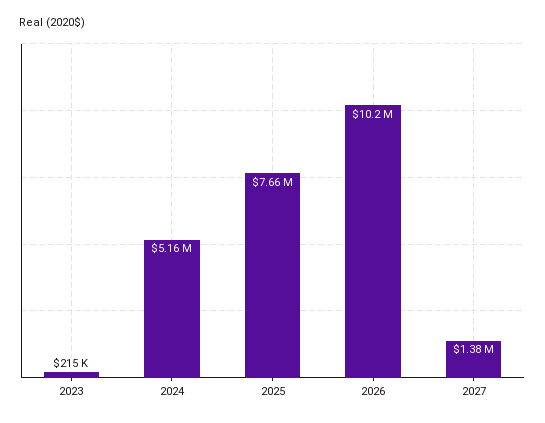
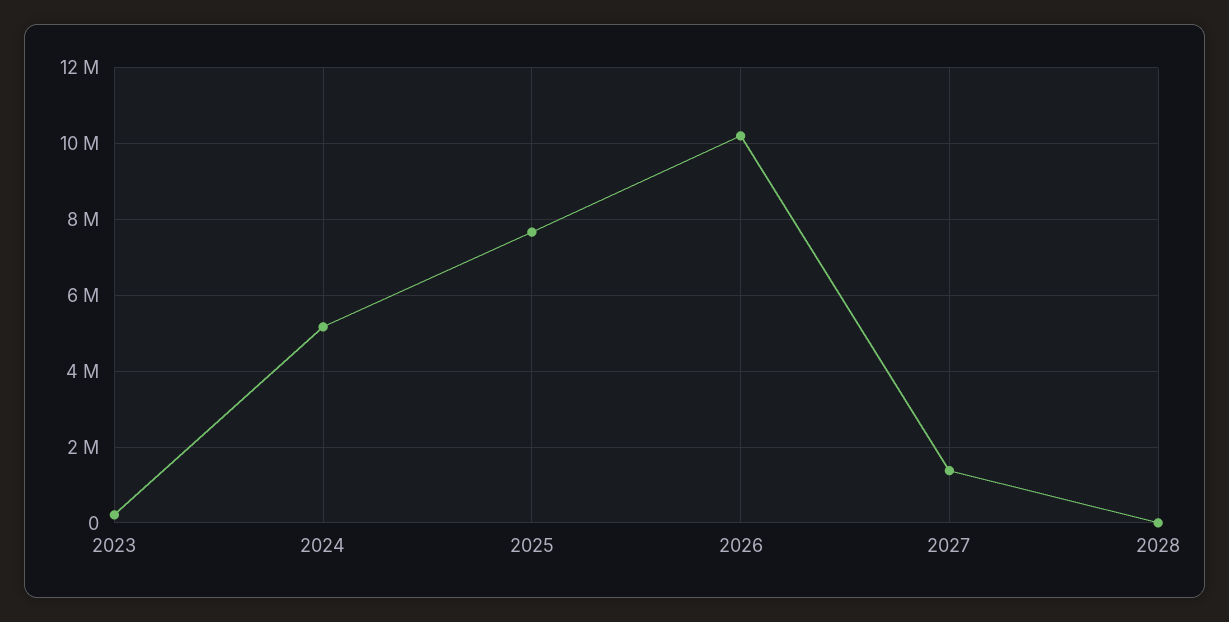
2028: none -> 0

